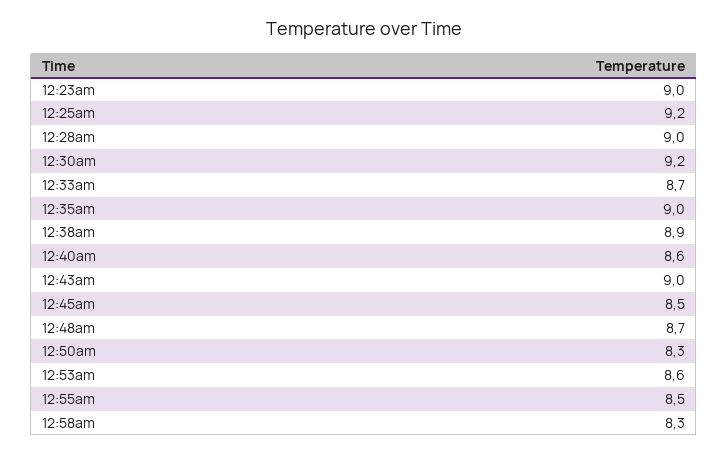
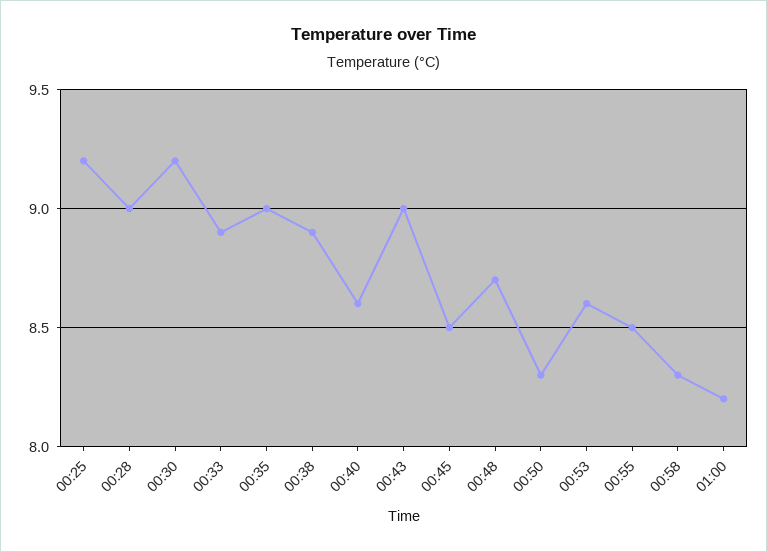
12:23am: 9 -> none
12:33am: 8.7 -> 8.9
01:00: none -> 8.2

